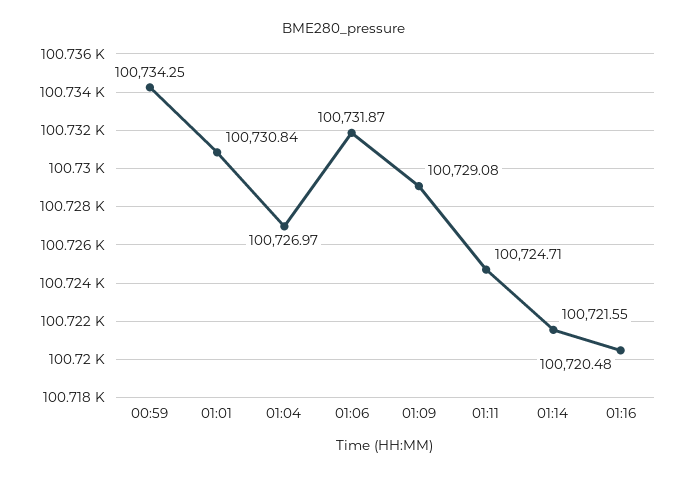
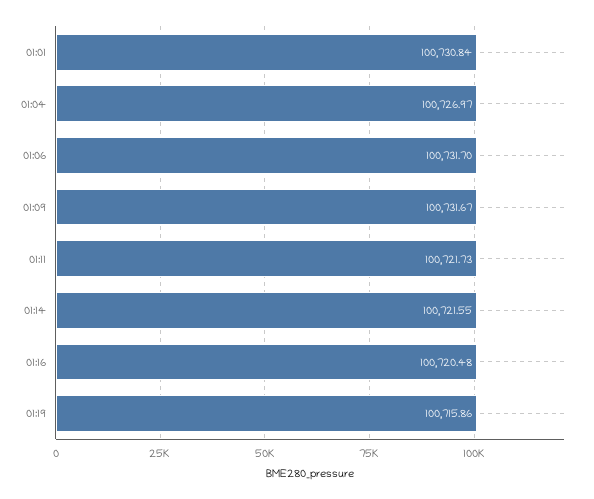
00:59: 100734.25 -> none
01:06: 100731.87 -> 100731.7
01:09: 100729.08 -> 100731.67
01:11: 100724.71 -> 100721.73
01:19: none -> 100715.86

